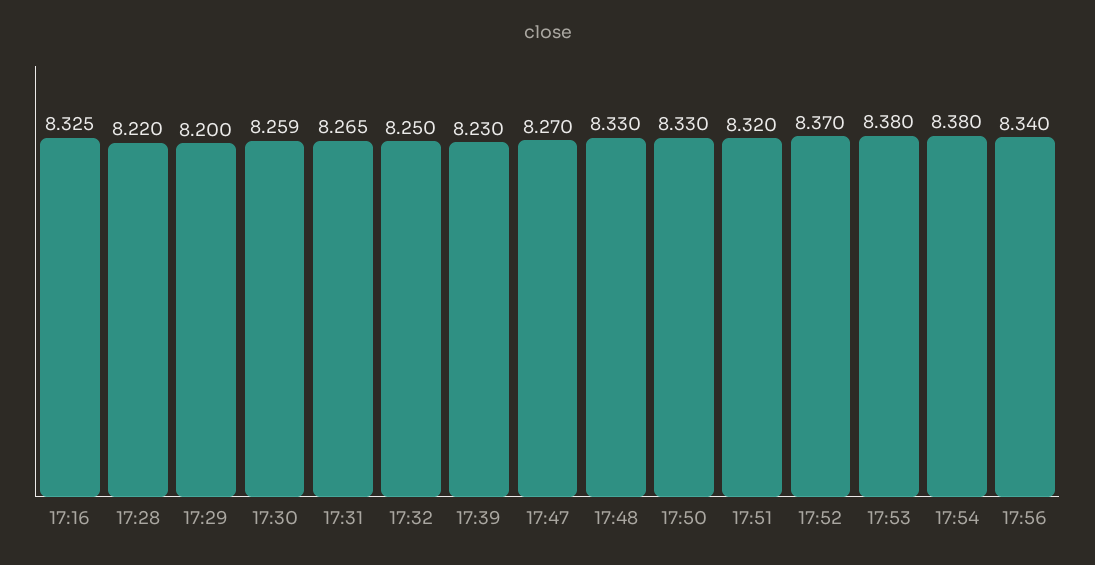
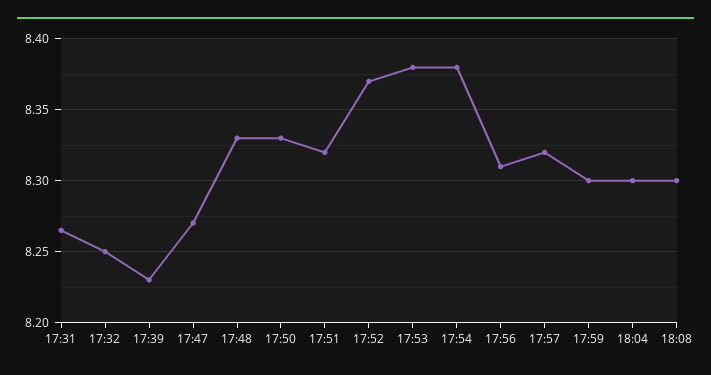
17:16: 8.325 -> none
17:28: 8.22 -> none
17:29: 8.2 -> none
17:30: 8.259 -> none
17:56: 8.34 -> 8.31
17:57: none -> 8.32
17:59: none -> 8.3
18:04: none -> 8.3
18:08: none -> 8.3

